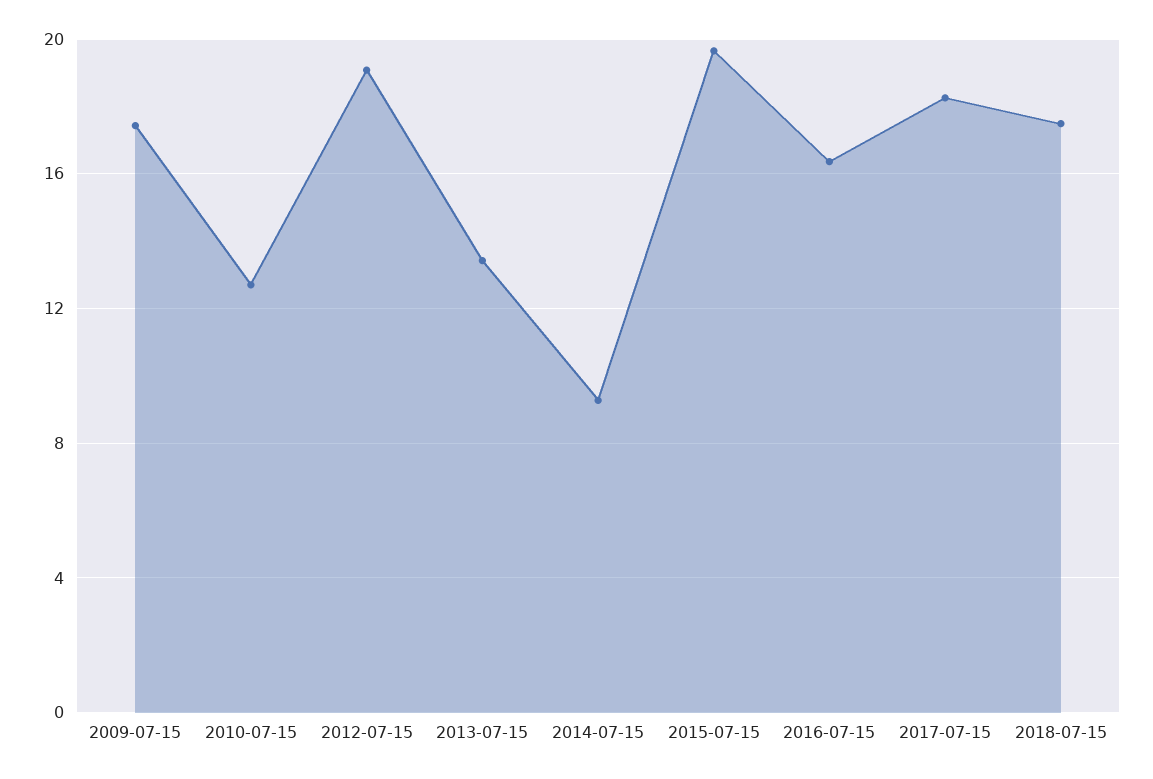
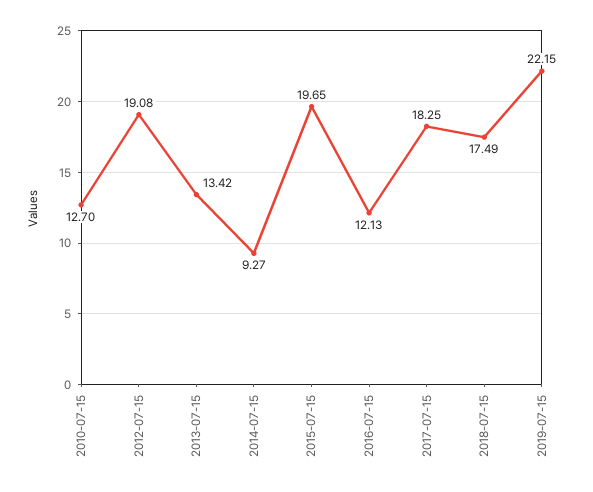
2009-07-15: 17.5 -> none
2016-07-15: 16.5 -> 12.13
2019-07-15: none -> 22.15

